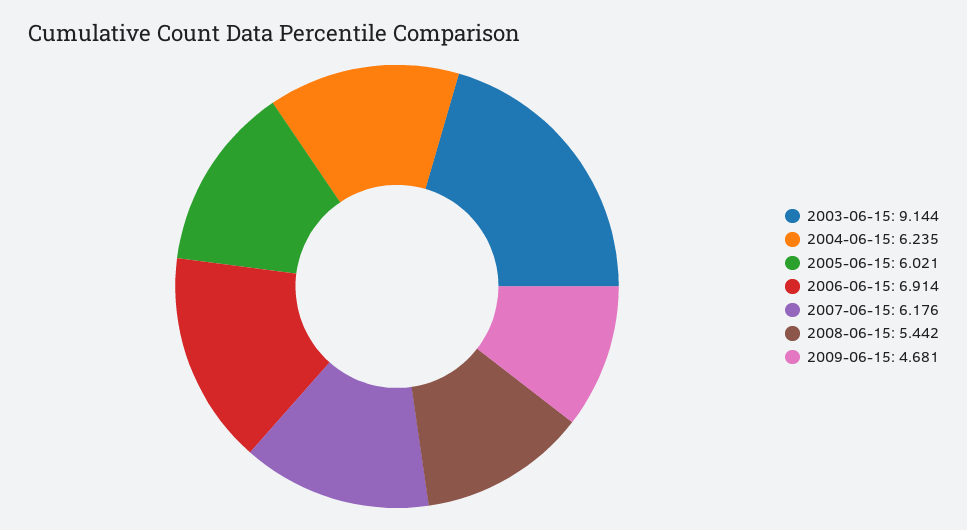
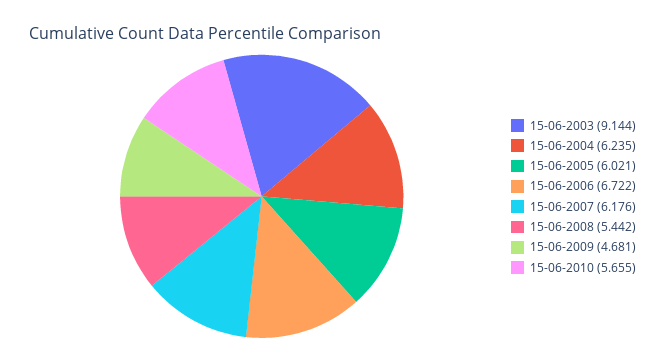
2006-06-15: 6.914 -> 6.722
15-06-2010: none -> 5.655

